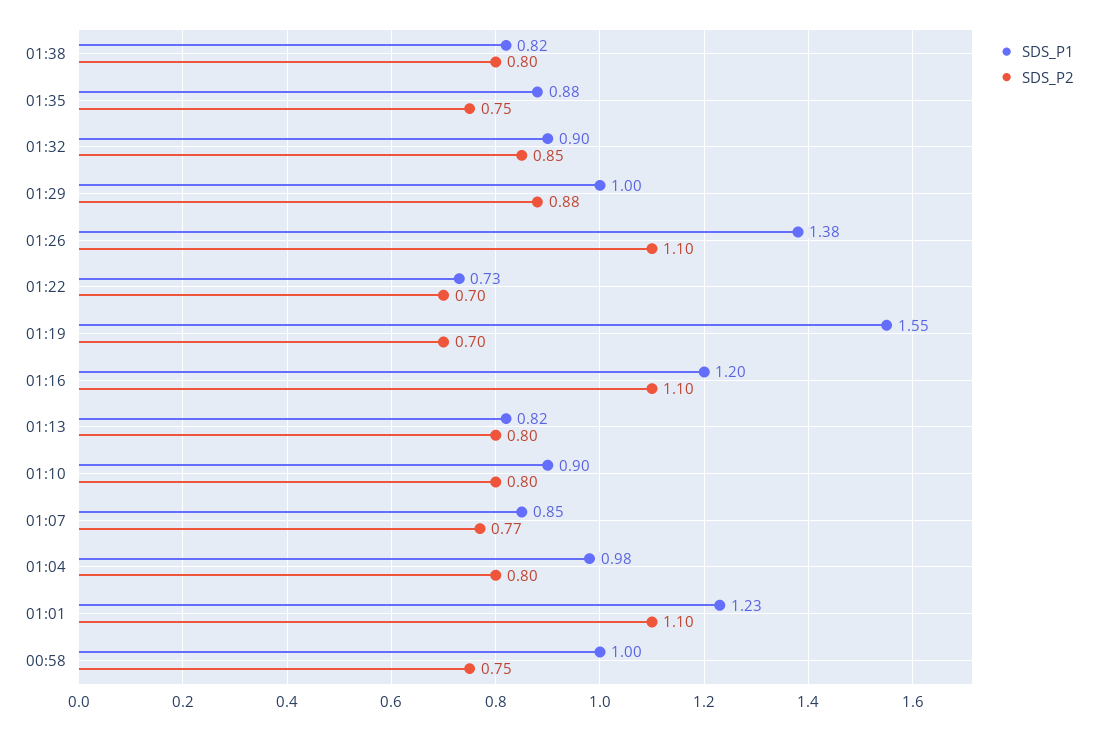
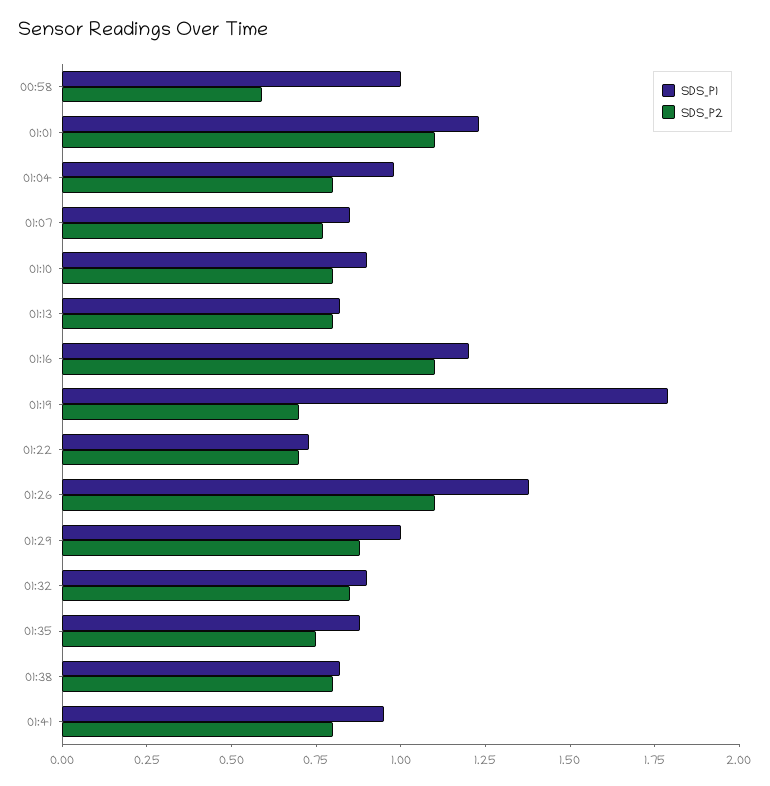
SDS_P1, 01:19: 1.55 -> 1.8
SDS_P2, 00:58: 0.75 -> 0.6
SDS_P1, 01:41: none -> 0.95
SDS_P2, 01:41: none -> 0.8

